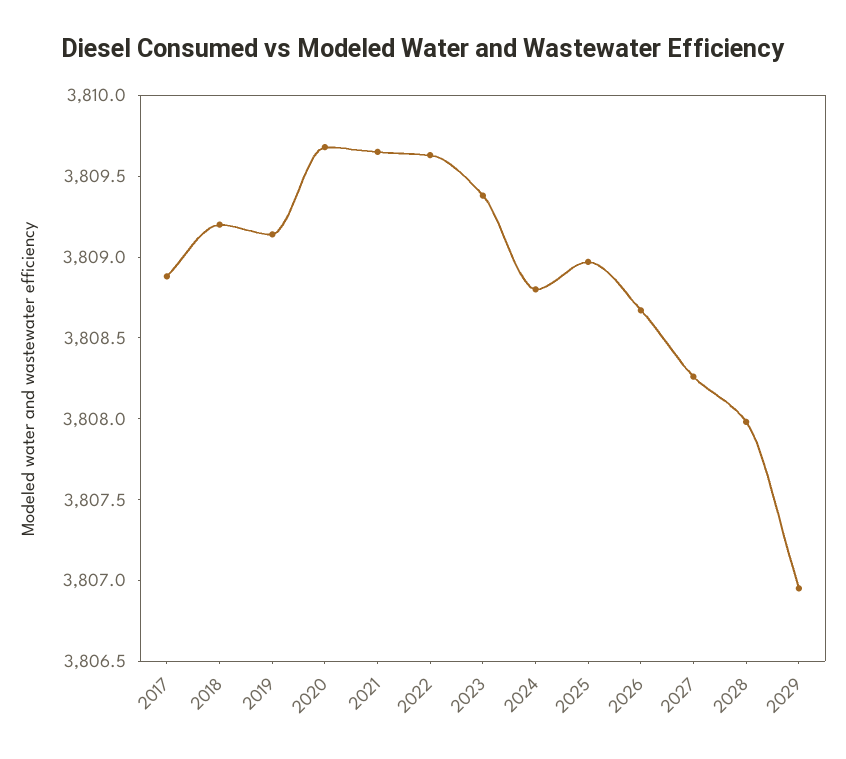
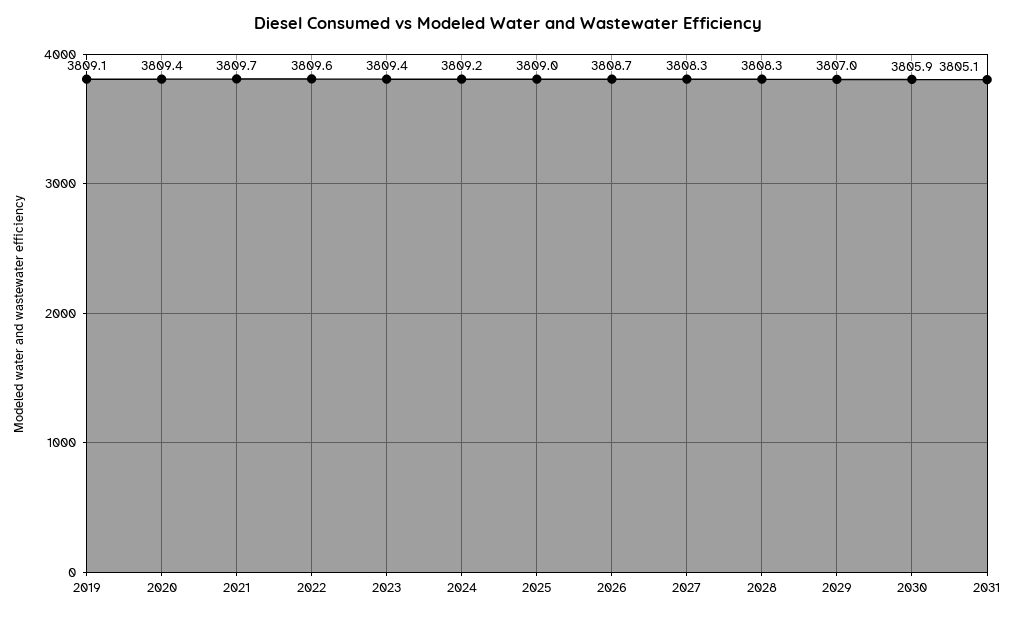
2017: 3808.9 -> none
2018: 3809.2 -> none
2020: 3809.7 -> 3809.4
2024: 3808.8 -> 3809.2
2028: 3808 -> 3808.3
2030: none -> 3805.9
2031: none -> 3805.1

